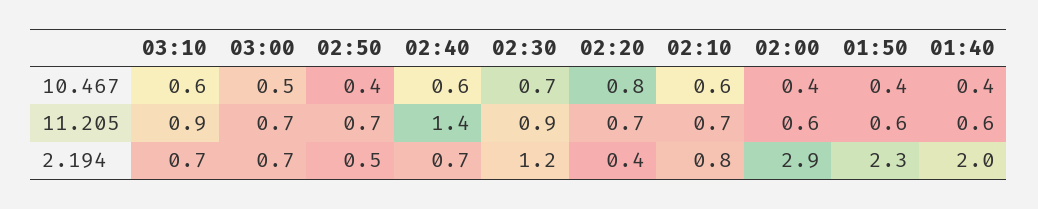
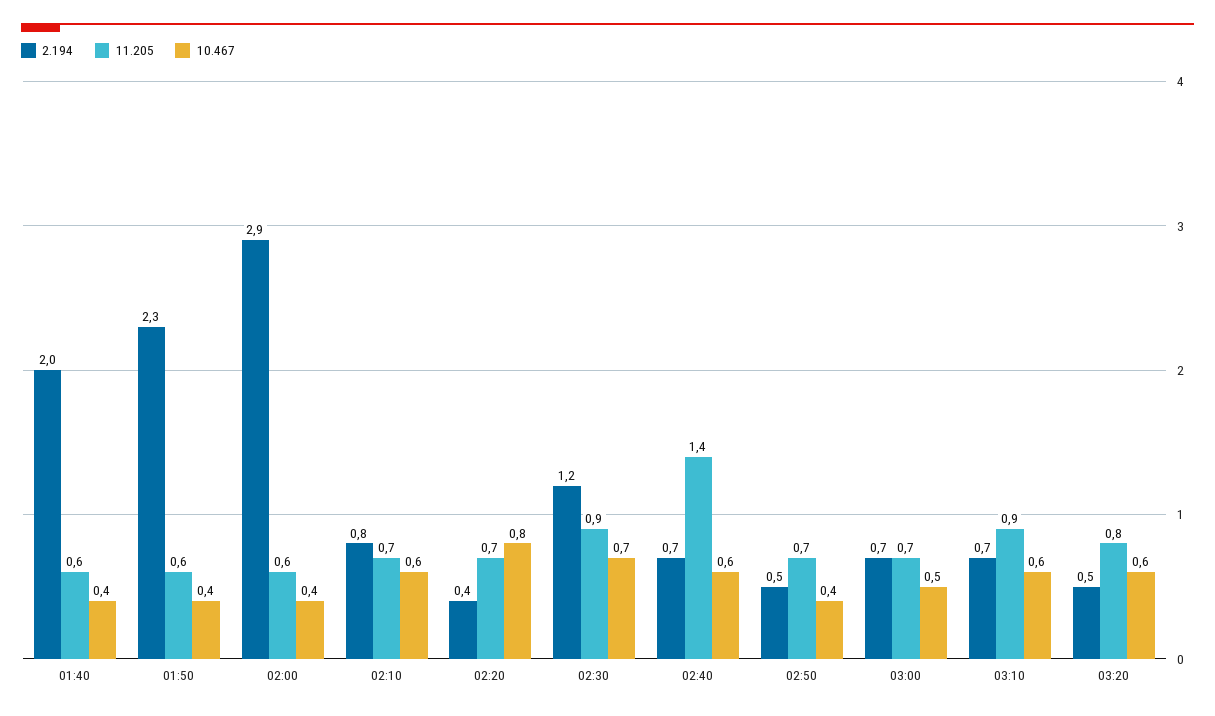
2.194, 03:20: none -> 0.5
11.205, 03:20: none -> 0.8
10.467, 03:20: none -> 0.6

